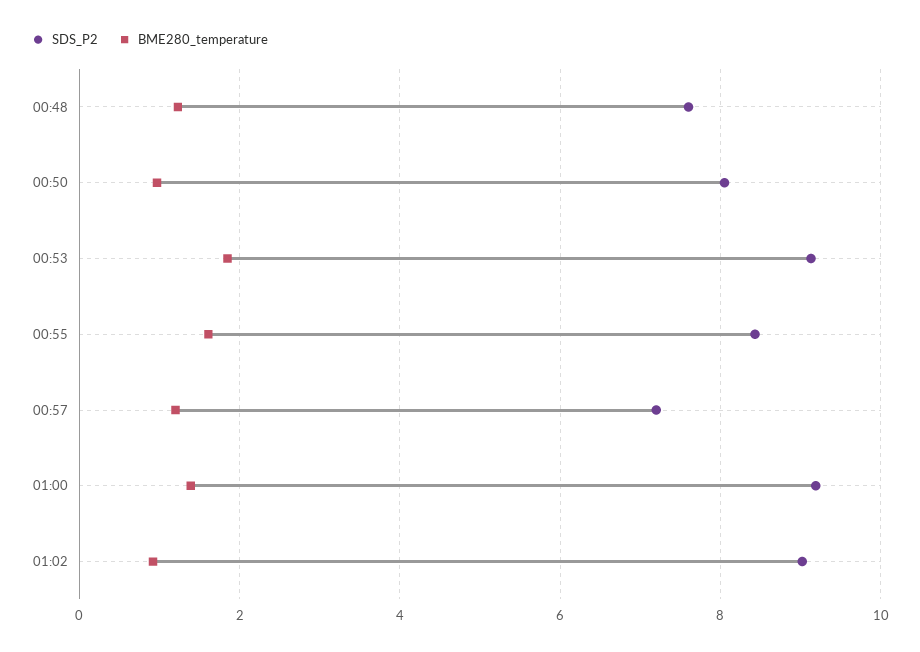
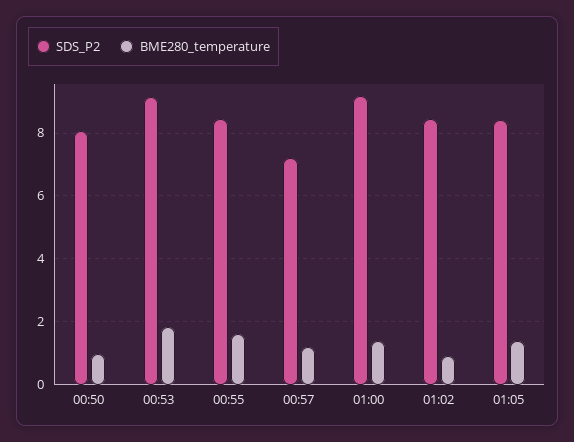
SDS_P2, 00:48: 7.6 -> none
BME280_temperature, 00:48: 1.2 -> none
SDS_P2, 01:02: 9 -> 8.4
SDS_P2, 01:05: none -> 8.4
BME280_temperature, 01:05: none -> 1.4

